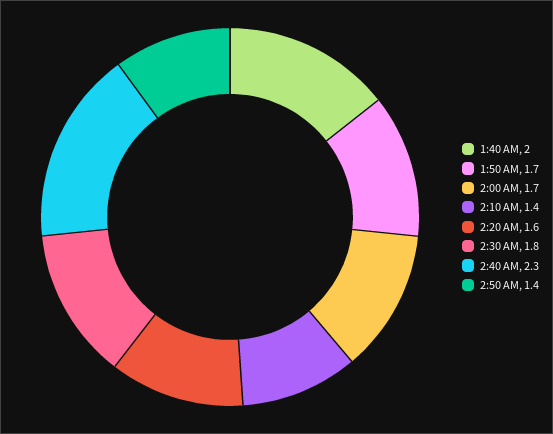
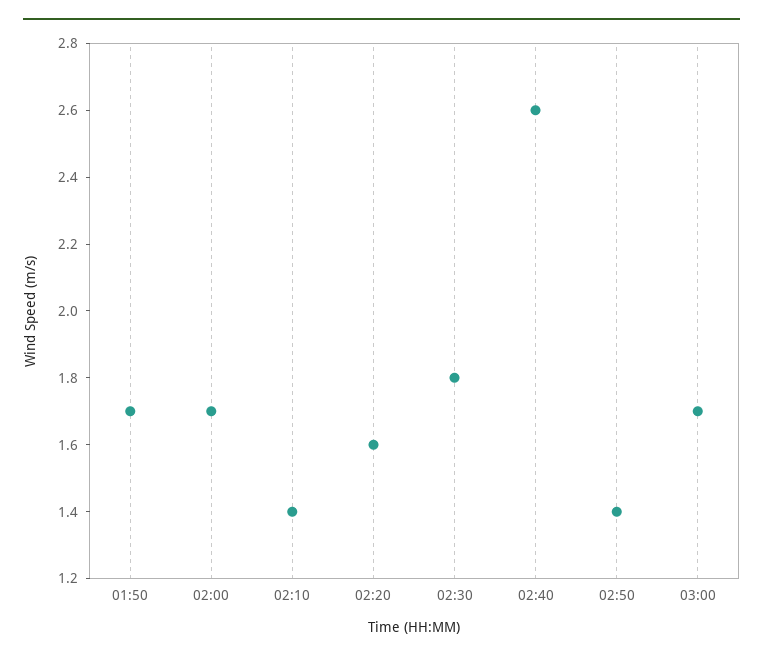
1:40 AM: 2 -> none
2:40 AM: 2.3 -> 2.6
03:00: none -> 1.7

